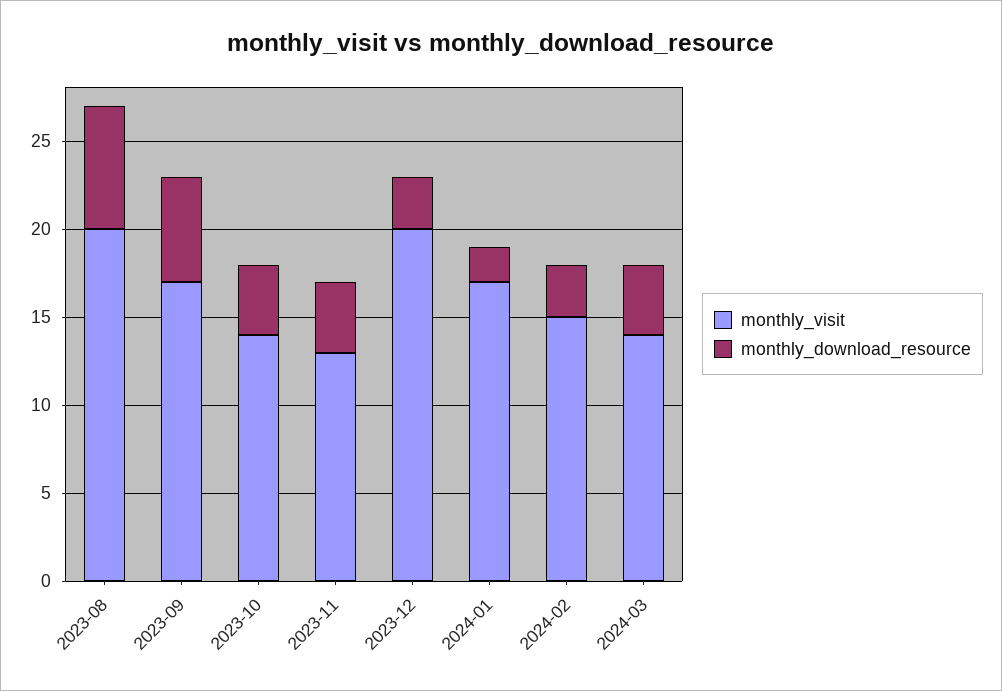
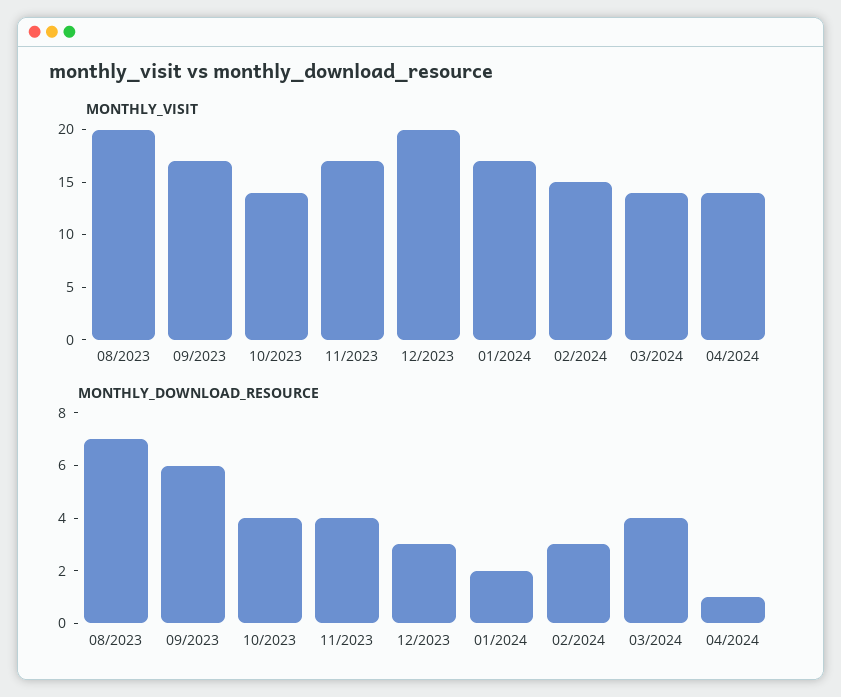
monthly_visit, 2023-11: 13 -> 17
monthly_visit, 04/2024: none -> 14
monthly_download_resource, 04/2024: none -> 1

